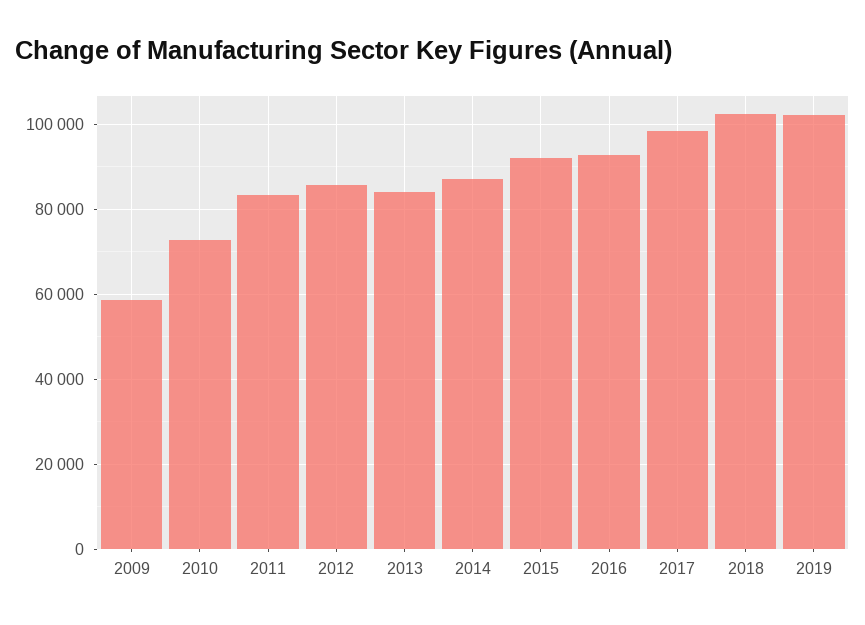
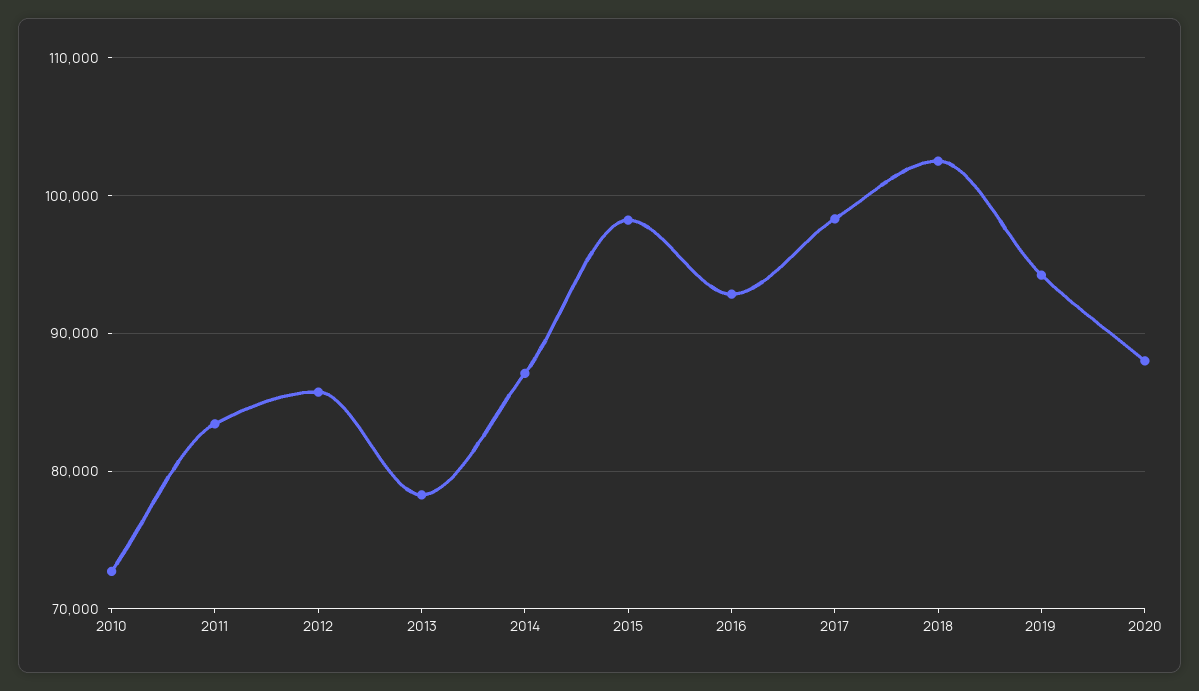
2009: 58000 -> none
2013: 84000 -> 78000
2015: 92000 -> 98000
2019: 102000 -> 94000
2020: none -> 88000

